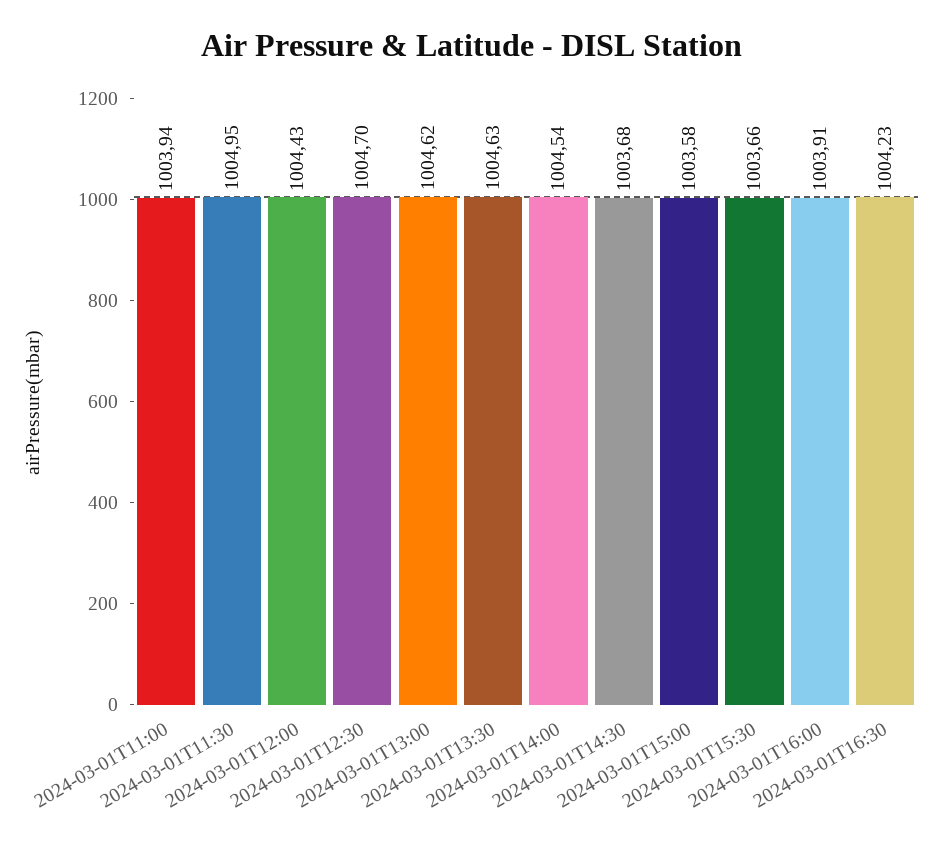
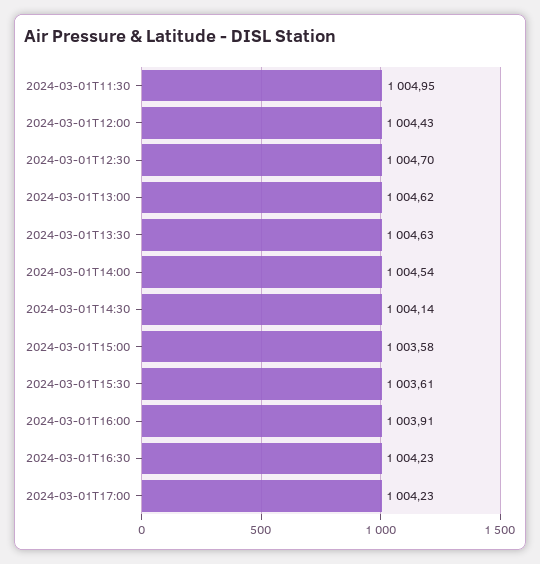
2024-03-01T11:00: 1003.94 -> none
2024-03-01T14:30: 1003.68 -> 1004.14
2024-03-01T15:30: 1003.66 -> 1003.61
2024-03-01T17:00: none -> 1004.23

